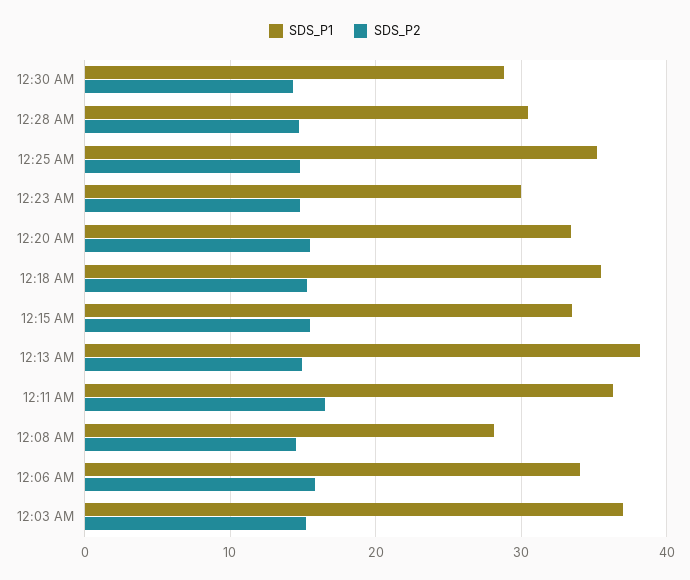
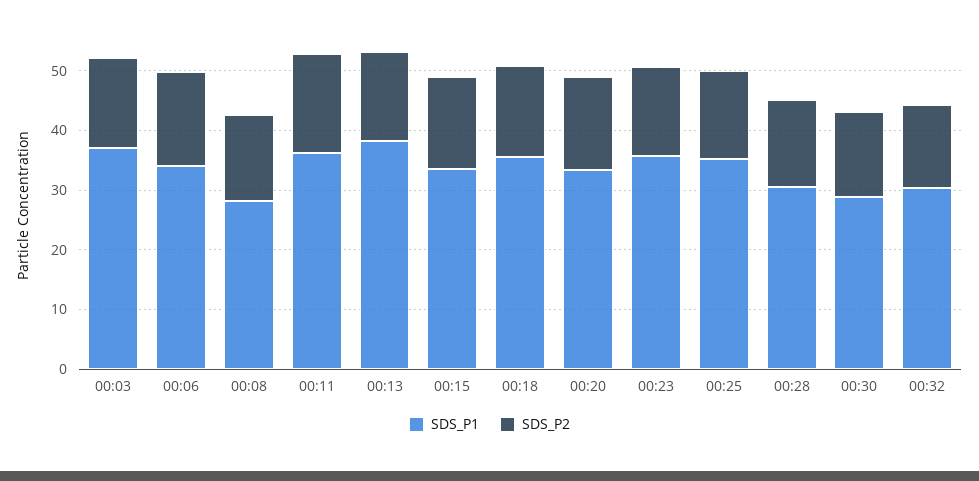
SDS_P1, 12:23 AM: 30 -> 36
SDS_P1, 00:32: none -> 30
SDS_P2, 00:32: none -> 14

